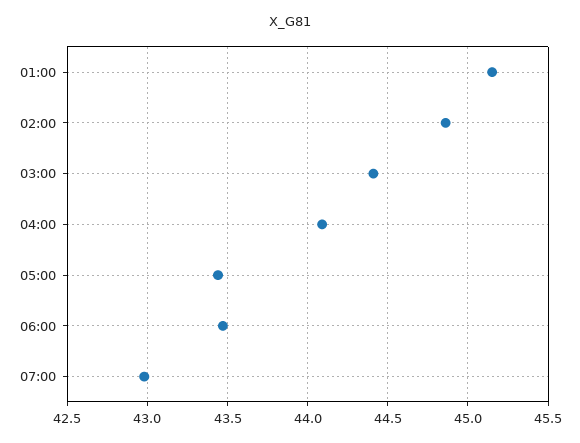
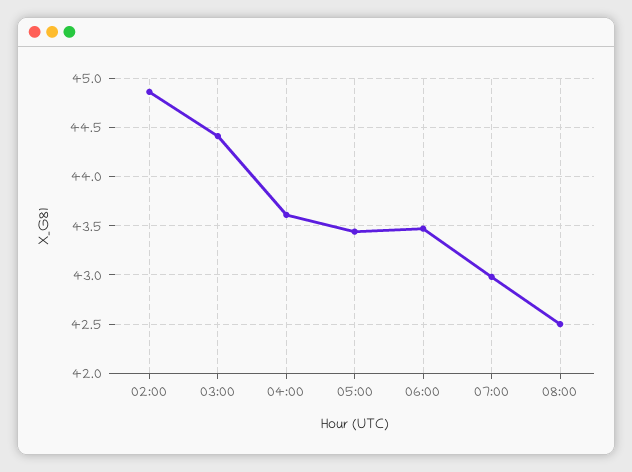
01:00: 45.15 -> none
04:00: 44.1 -> 43.6
08:00: none -> 42.5

